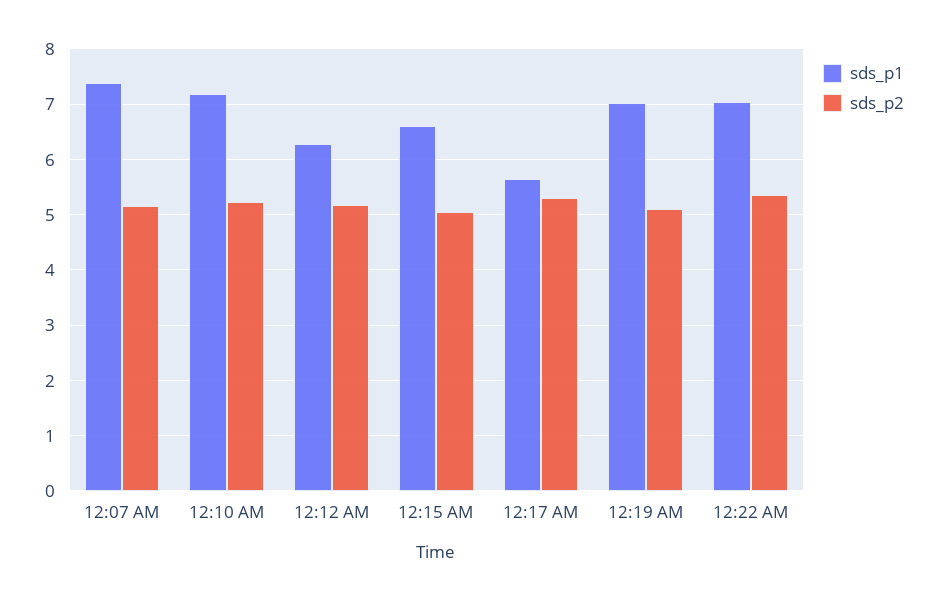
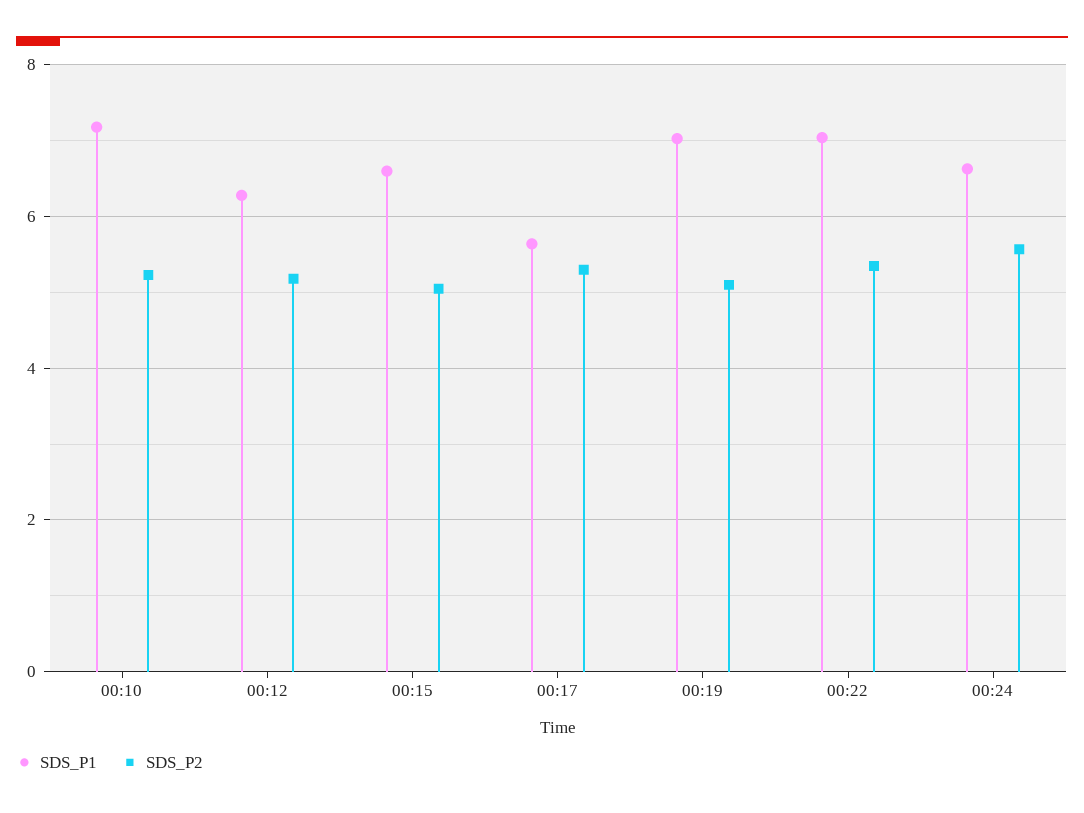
sds_p1, 12:07 AM: 7.4 -> none
sds_p2, 12:07 AM: 5.2 -> none
sds_p1, 00:24: none -> 6.6
sds_p2, 00:24: none -> 5.6

